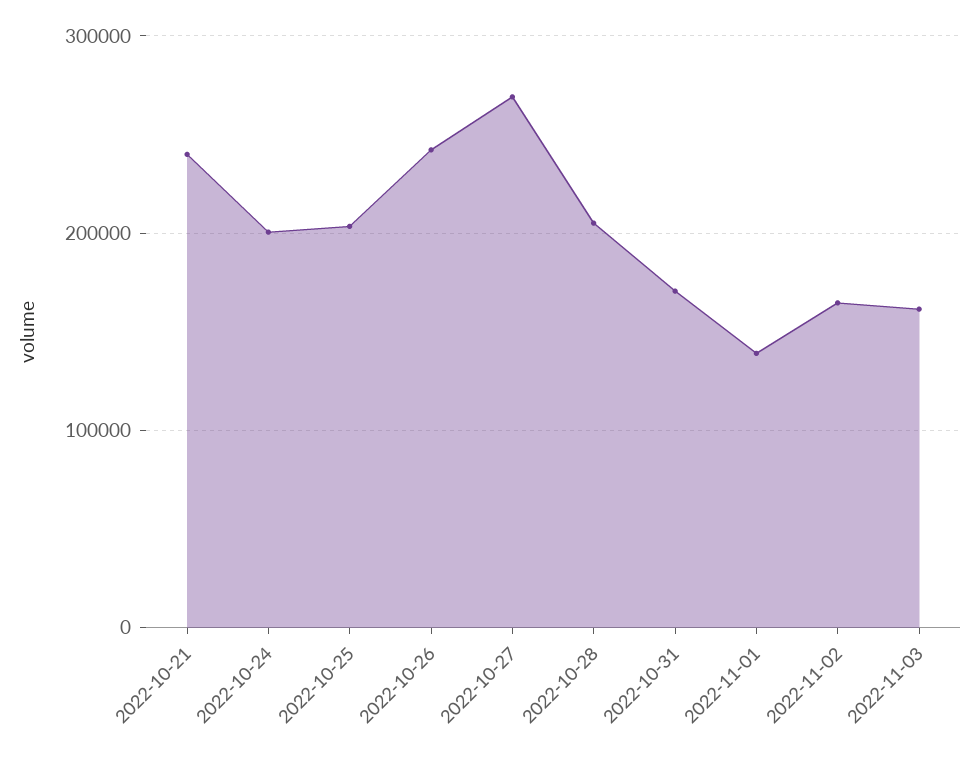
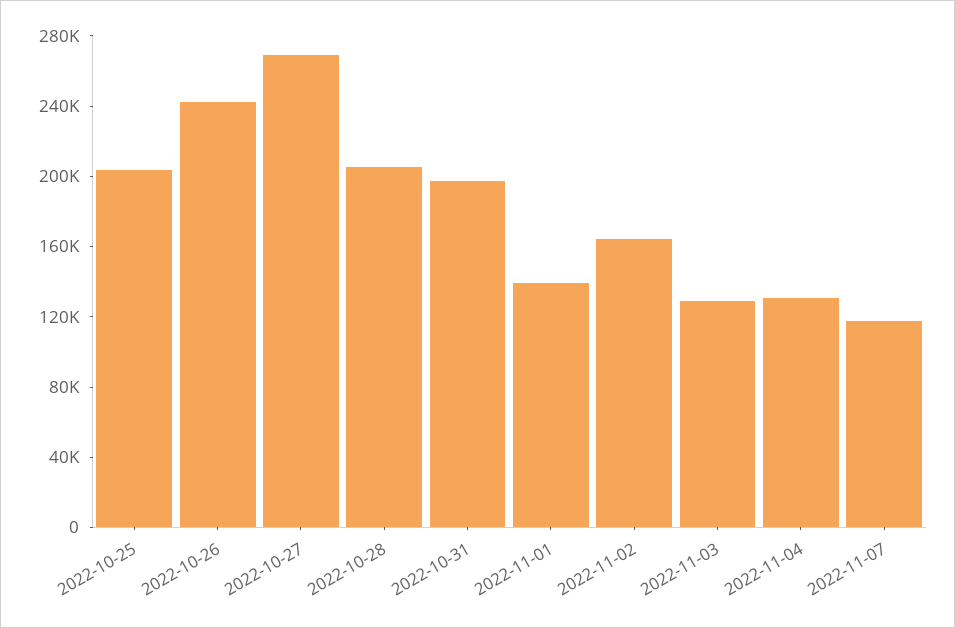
2022-10-21: 240000 -> none
2022-10-24: 200000 -> none
2022-10-31: 170000 -> 200000
2022-11-03: 160000 -> 130000
2022-11-04: none -> 130000
2022-11-07: none -> 120000

